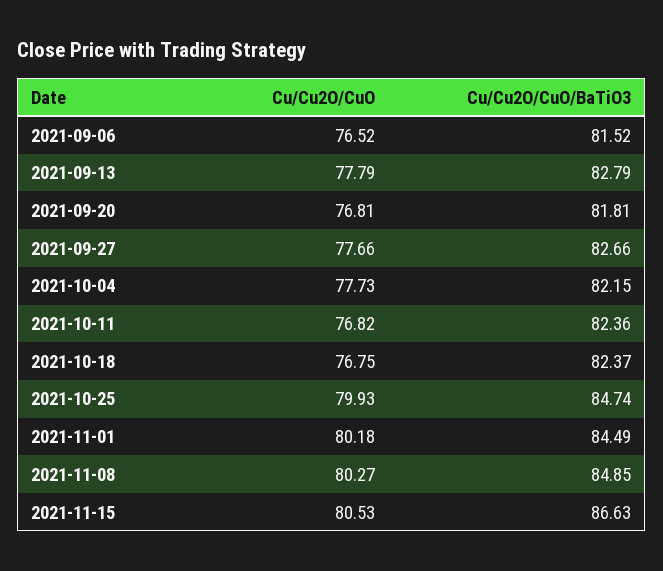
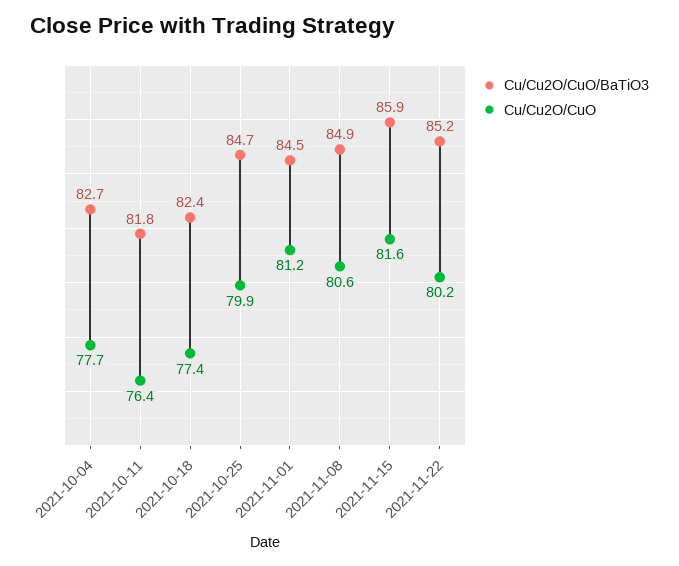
Cu/Cu2O/CuO, 2021-09-06: 76.52 -> none
Cu/Cu2O/CuO/BaTiO3, 2021-09-06: 81.52 -> none
Cu/Cu2O/CuO, 2021-09-13: 77.79 -> none
Cu/Cu2O/CuO/BaTiO3, 2021-09-13: 82.79 -> none
Cu/Cu2O/CuO, 2021-09-20: 76.81 -> none
Cu/Cu2O/CuO/BaTiO3, 2021-09-20: 81.81 -> none
Cu/Cu2O/CuO, 2021-09-27: 77.66 -> none
Cu/Cu2O/CuO/BaTiO3, 2021-09-27: 82.66 -> none
Cu/Cu2O/CuO/BaTiO3, 2021-10-04: 82.15 -> 82.7
Cu/Cu2O/CuO, 2021-10-11: 76.82 -> 76.4
Cu/Cu2O/CuO/BaTiO3, 2021-10-11: 82.36 -> 81.8
Cu/Cu2O/CuO, 2021-10-18: 76.75 -> 77.4
Cu/Cu2O/CuO, 2021-11-01: 80.18 -> 81.2
Cu/Cu2O/CuO, 2021-11-08: 80.27 -> 80.6
Cu/Cu2O/CuO, 2021-11-15: 80.53 -> 81.6
Cu/Cu2O/CuO/BaTiO3, 2021-11-15: 86.63 -> 85.9
Cu/Cu2O/CuO/BaTiO3, 2021-11-22: none -> 85.2
Cu/Cu2O/CuO, 2021-11-22: none -> 80.2

